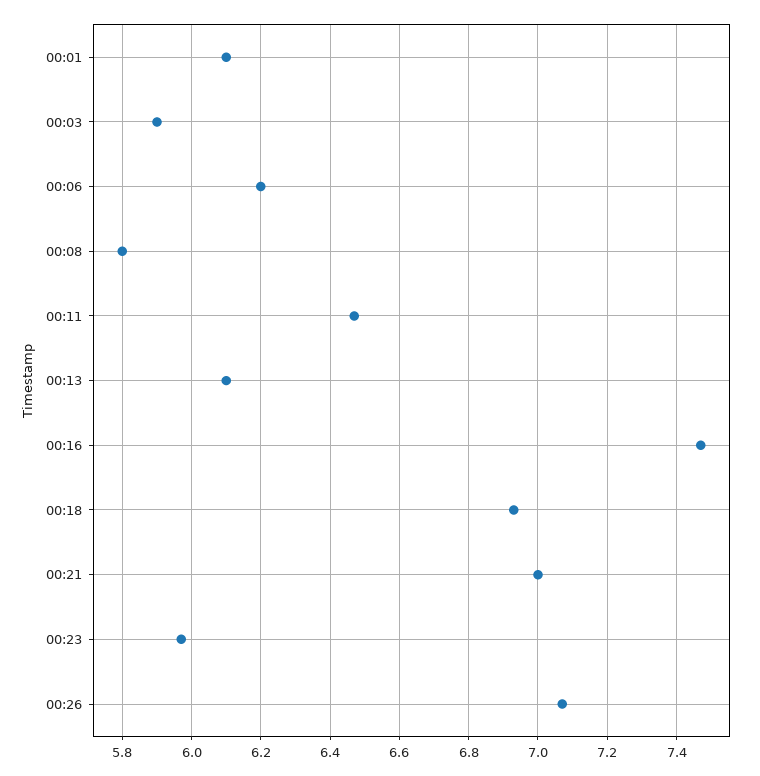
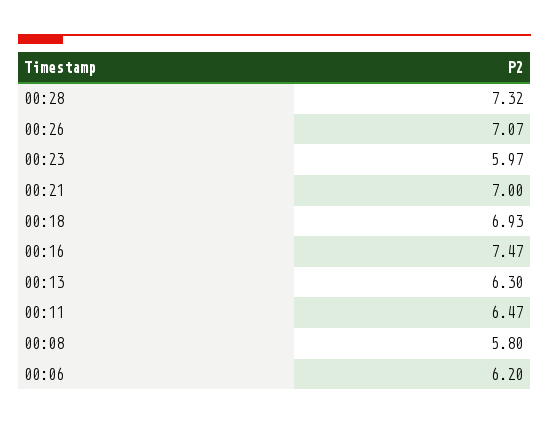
00:01: 6.1 -> none
00:03: 5.9 -> none
00:13: 6.1 -> 6.3
00:28: none -> 7.32

